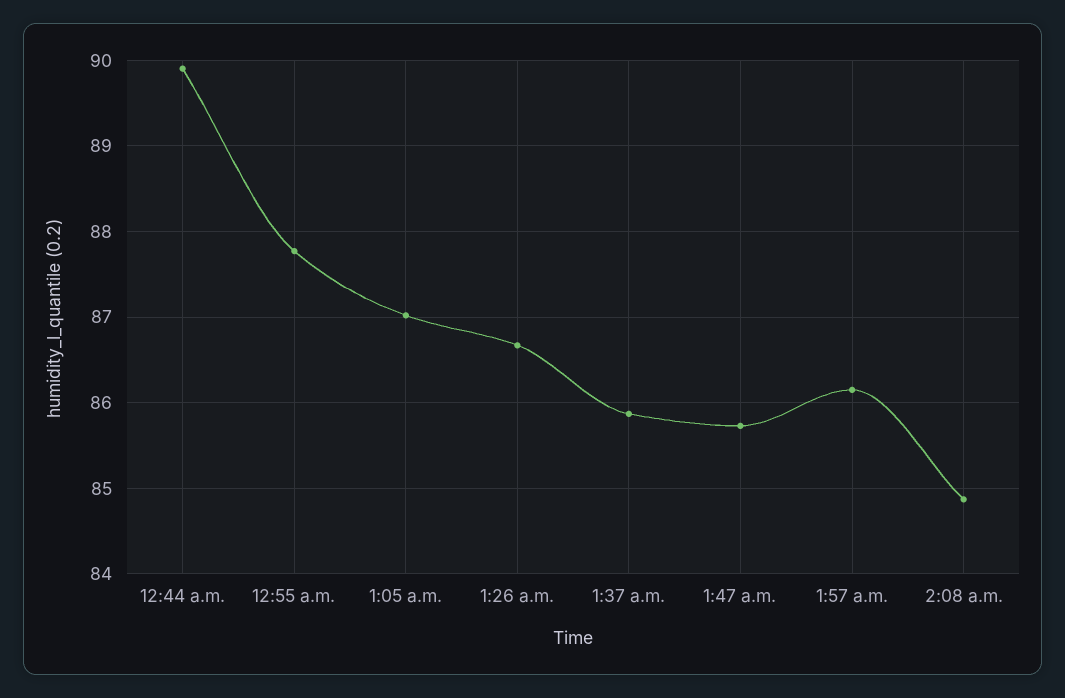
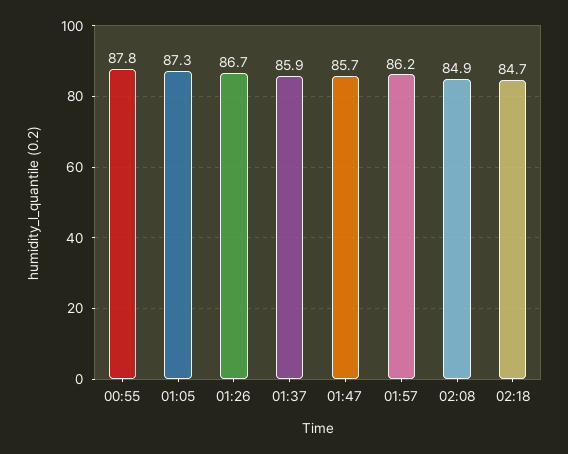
12:44 a.m.: 89.9 -> none
1:05 a.m.: 87 -> 87.3
02:18: none -> 84.7

